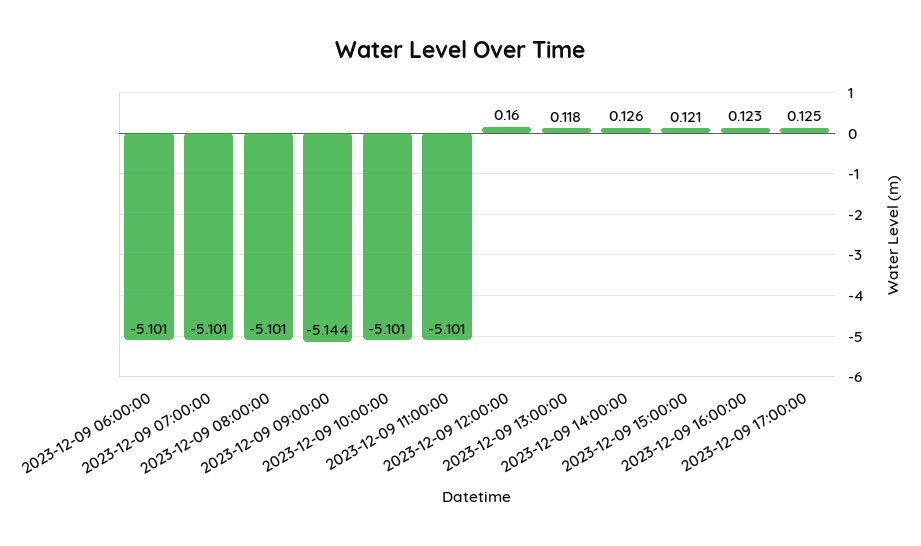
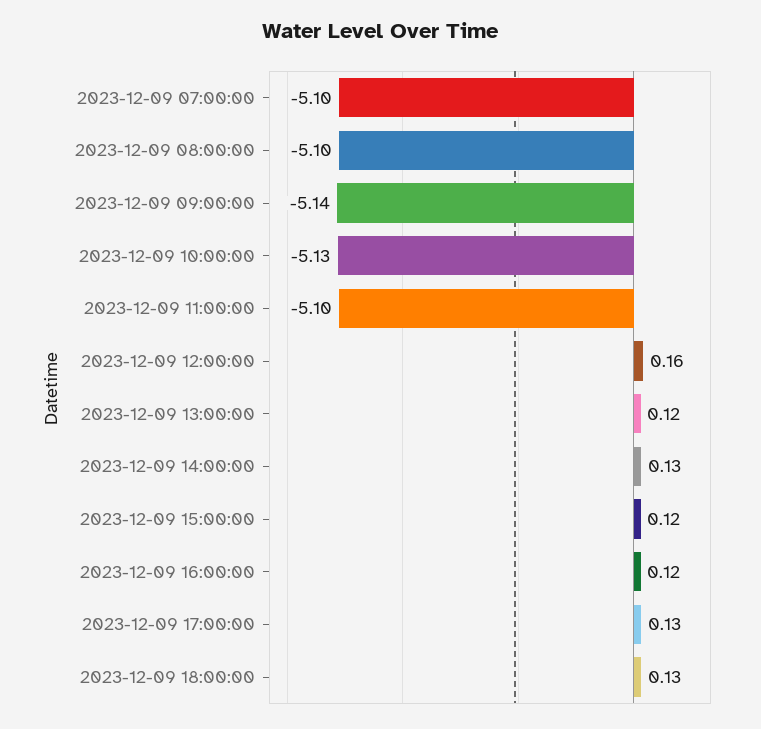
2023-12-09 06:00:00: -5.101 -> none
2023-12-09 10:00:00: -5.101 -> -5.13
2023-12-09 18:00:00: none -> 0.13

